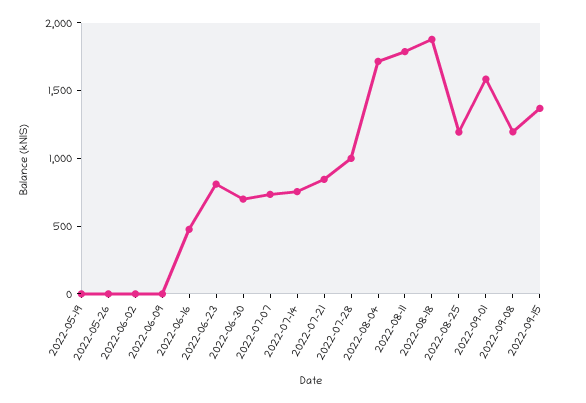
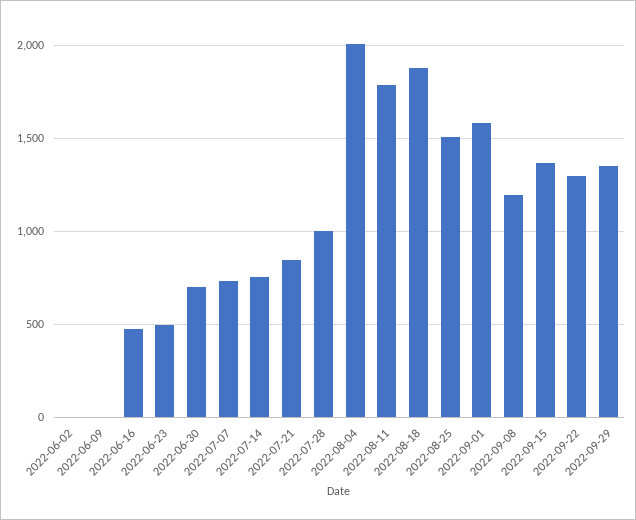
2022-05-19: 0 -> none
2022-05-26: 0 -> none
2022-06-23: 800 -> 500
2022-08-04: 1700 -> 2000
2022-08-25: 1200 -> 1500
2022-09-22: none -> 1300
2022-09-29: none -> 1350

